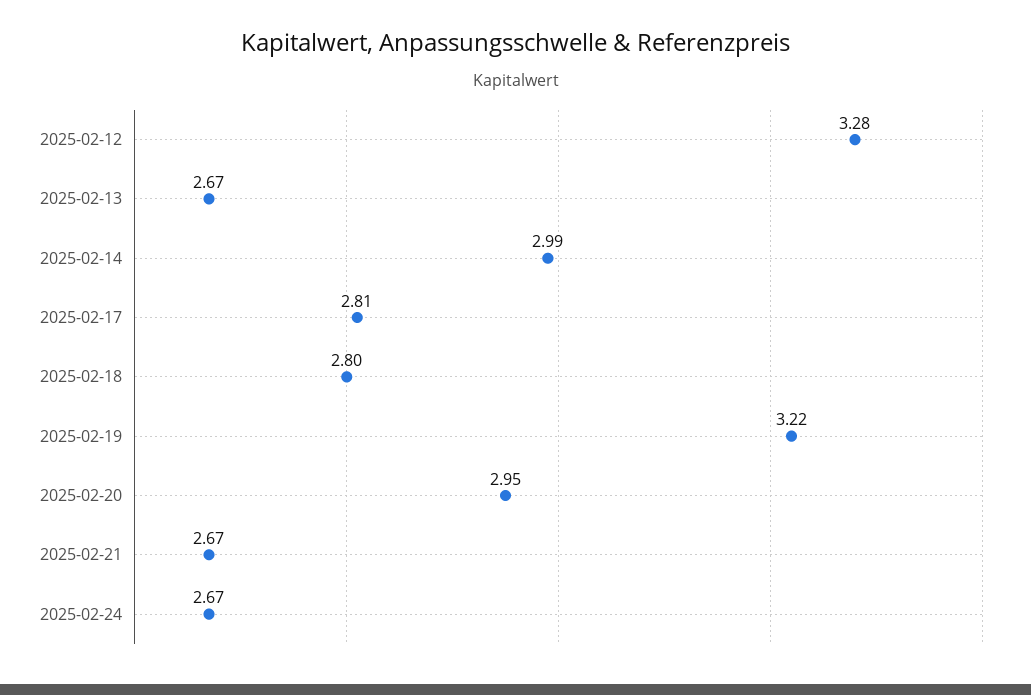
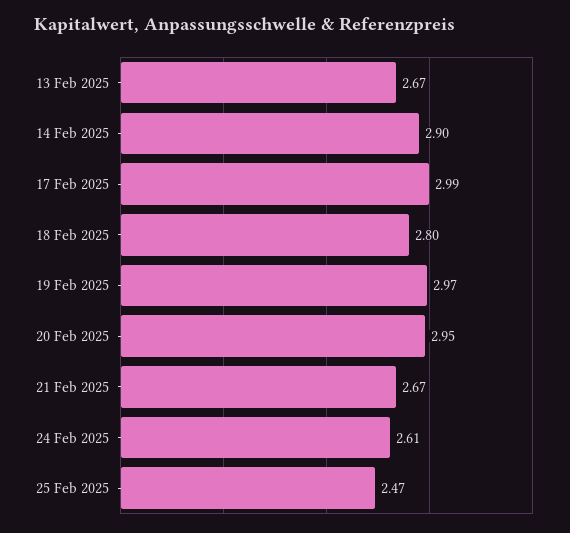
2025-02-12: 3.28 -> none
2025-02-14: 2.99 -> 2.9
2025-02-17: 2.81 -> 2.99
2025-02-19: 3.22 -> 2.97
2025-02-24: 2.67 -> 2.61
25 Feb 2025: none -> 2.47

